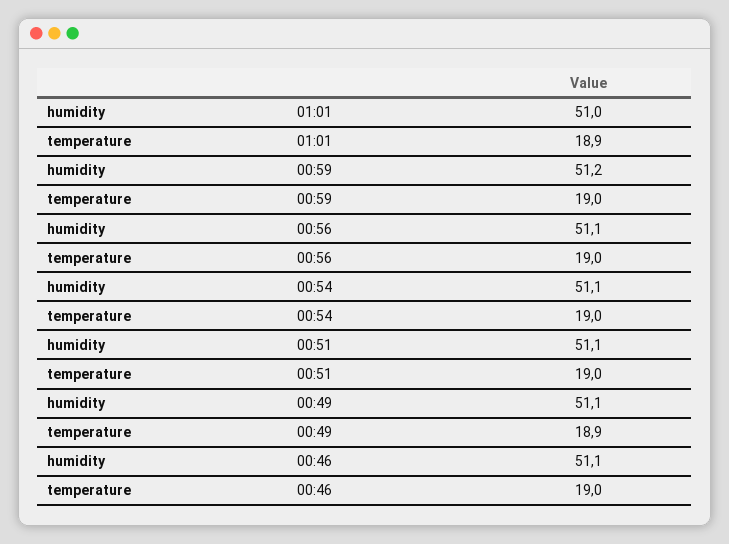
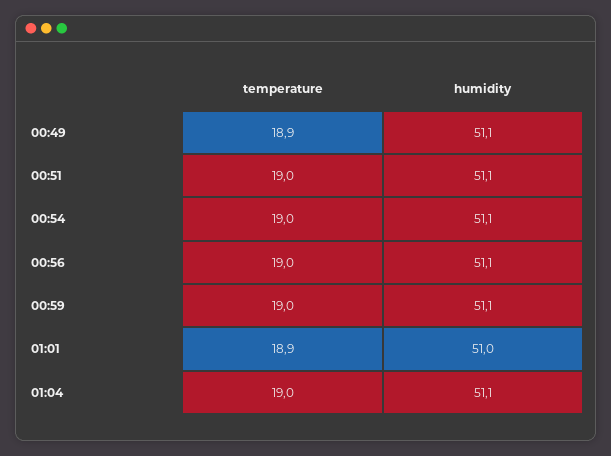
humidity, 00:59: 51.2 -> 51.1
humidity, 00:46: 51.1 -> none
temperature, 00:46: 19 -> none
temperature, 01:04: none -> 19
humidity, 01:04: none -> 51.1

